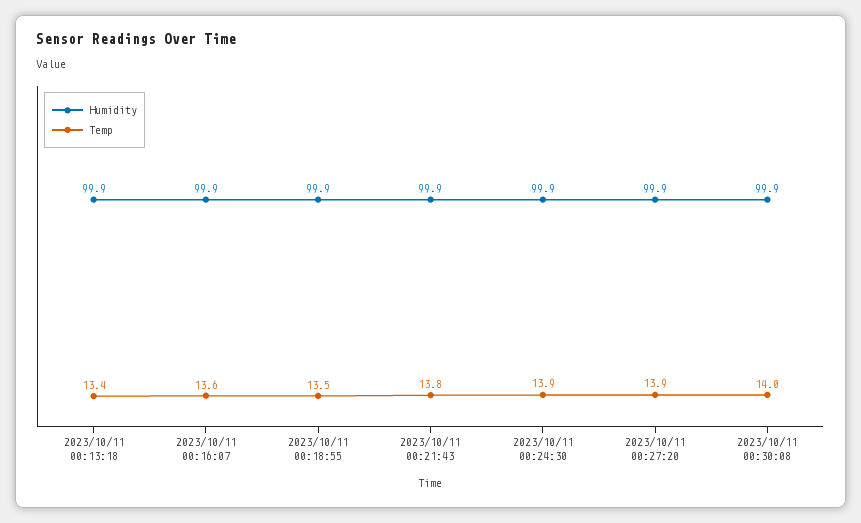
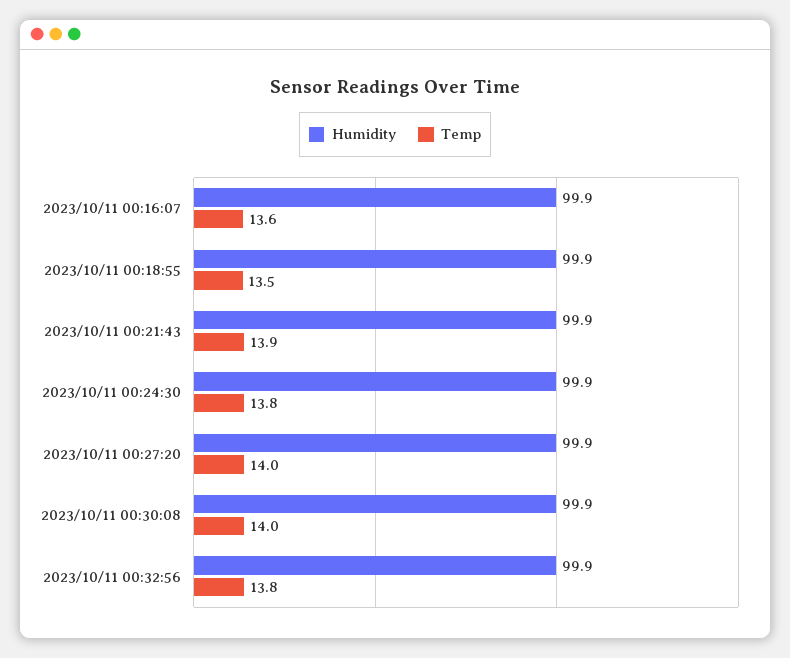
Humidity, 2023/10/11 00:13:18: 99.9 -> none
Temp, 2023/10/11 00:13:18: 13.4 -> none
Temp, 2023/10/11 00:21:43: 13.8 -> 13.9
Temp, 2023/10/11 00:24:30: 13.9 -> 13.8
Temp, 2023/10/11 00:27:20: 13.9 -> 14
Humidity, 2023/10/11 00:32:56: none -> 99.9
Temp, 2023/10/11 00:32:56: none -> 13.8

